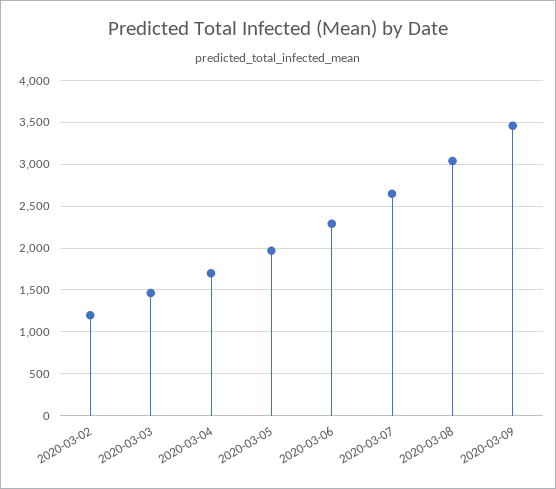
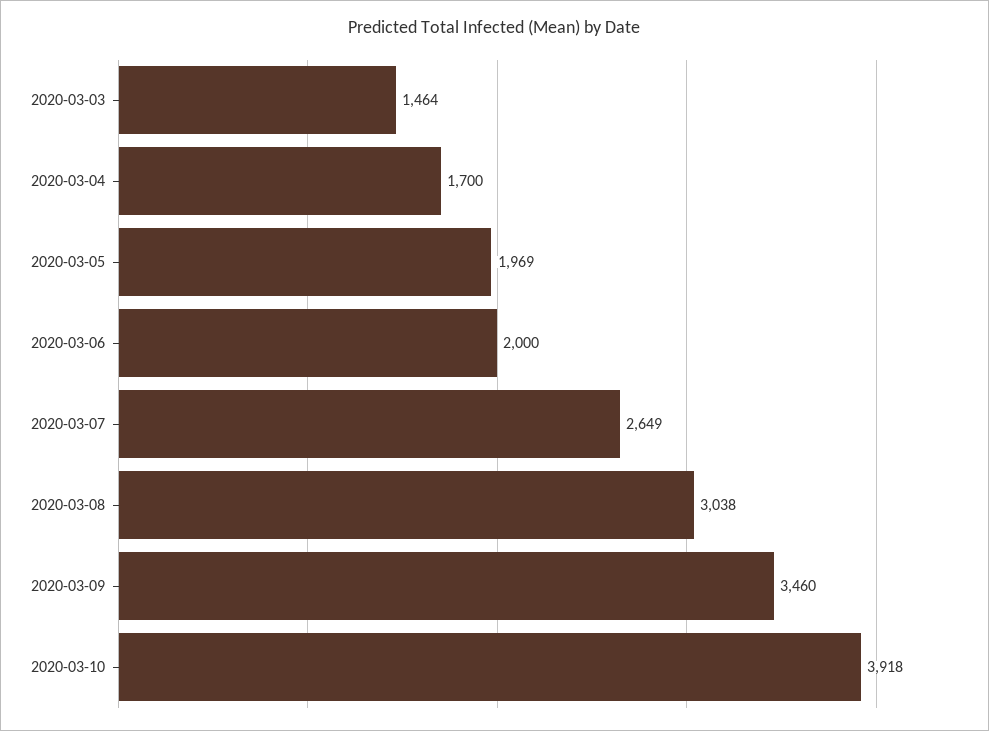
2020-03-02: 1200 -> none
2020-03-06: 2300 -> 2000
2020-03-10: none -> 3918

